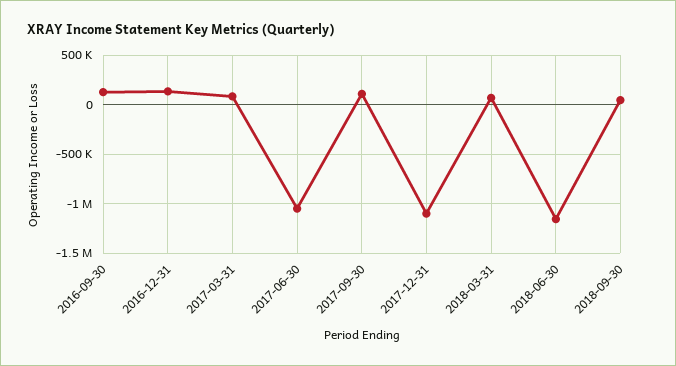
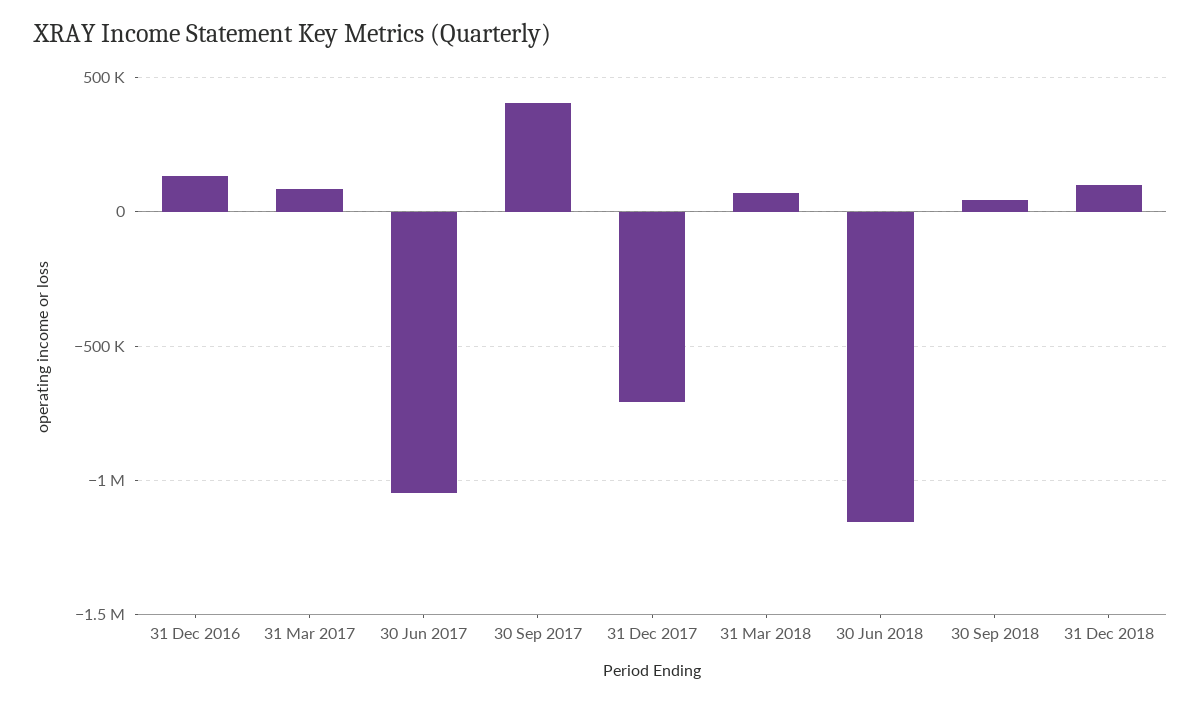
2016-09-30: 100000 -> none
2017-09-30: 100000 -> 400000
2017-12-31: -1100000 -> -700000
31 Dec 2018: none -> 100000

